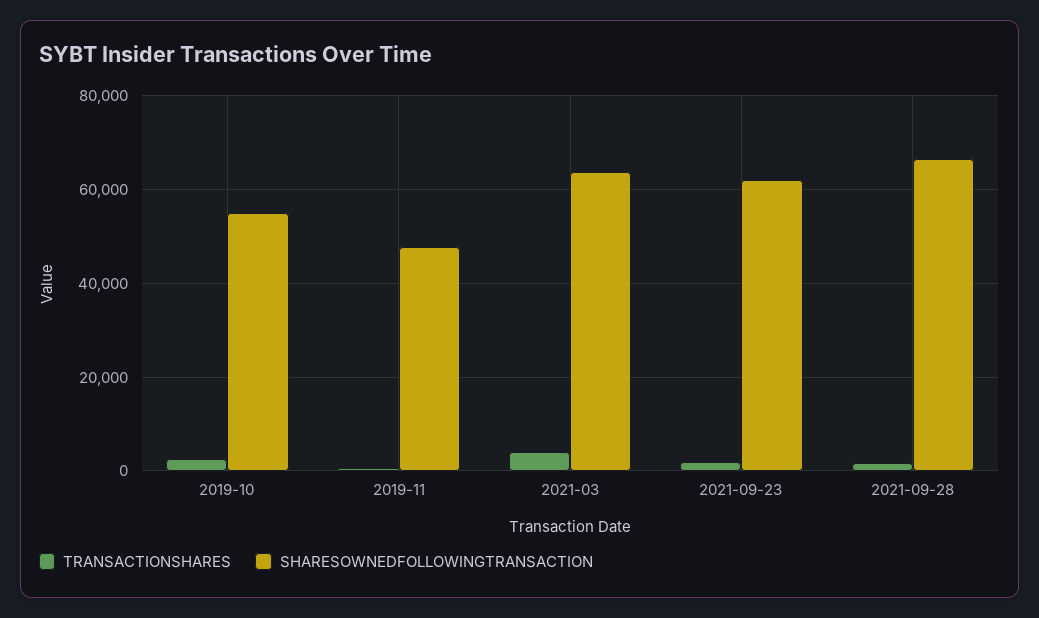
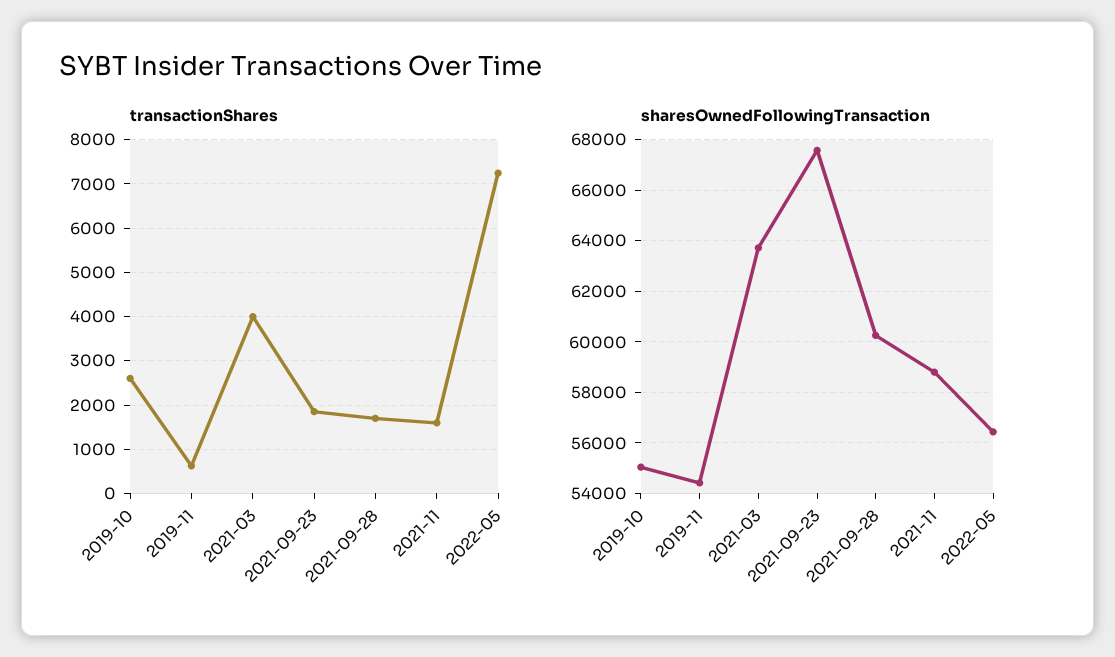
SHARESOWNEDFOLLOWINGTRANSACTION, 2019-11: 48000 -> 54500
SHARESOWNEDFOLLOWINGTRANSACTION, 2021-09-23: 62000 -> 67500
SHARESOWNEDFOLLOWINGTRANSACTION, 2021-09-28: 66000 -> 60250
TRANSACTIONSHARES, 2021-11: none -> 1600
TRANSACTIONSHARES, 2022-05: none -> 7200
SHARESOWNEDFOLLOWINGTRANSACTION, 2021-11: none -> 58750
SHARESOWNEDFOLLOWINGTRANSACTION, 2022-05: none -> 56500

